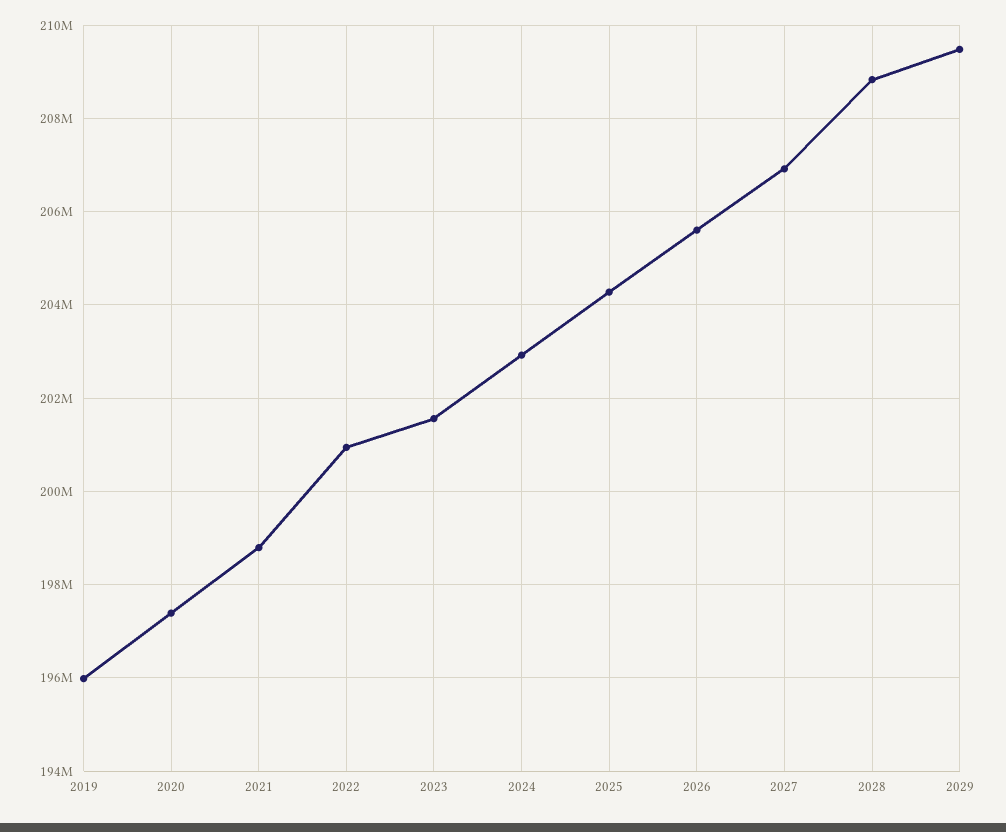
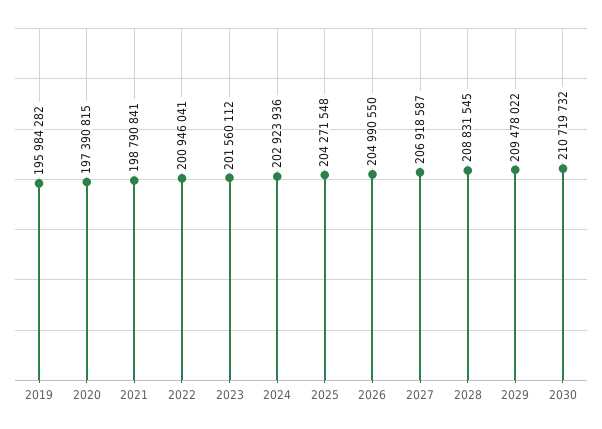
2026: 205600000 -> 204990550
2030: none -> 210719732

